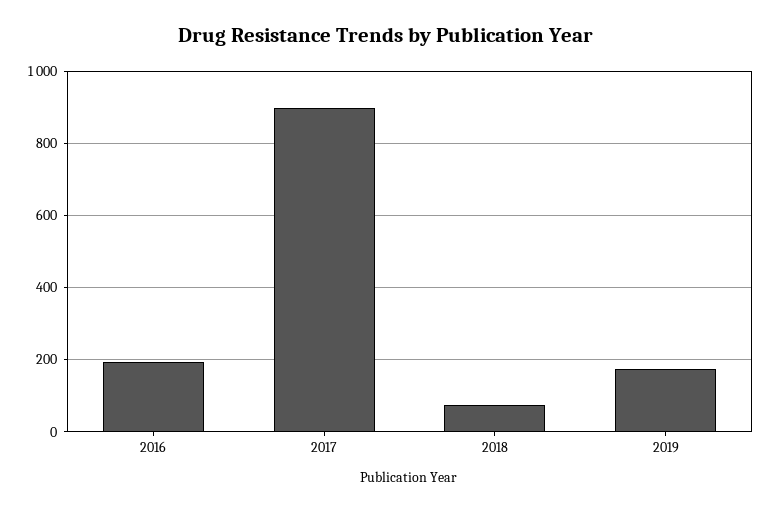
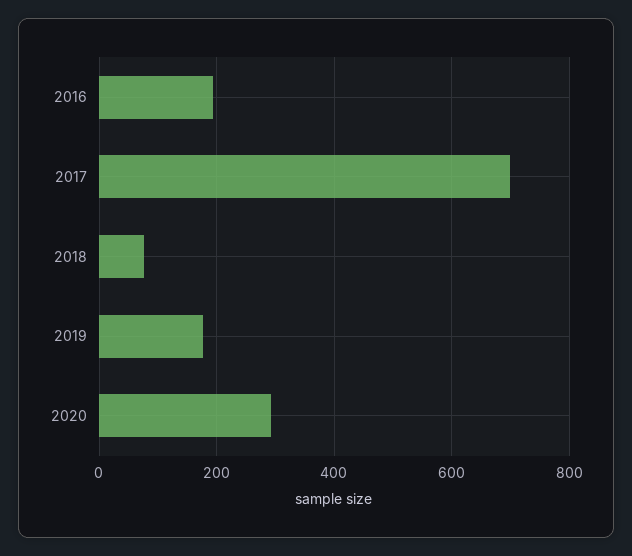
2017: 900 -> 700
2020: none -> 300

